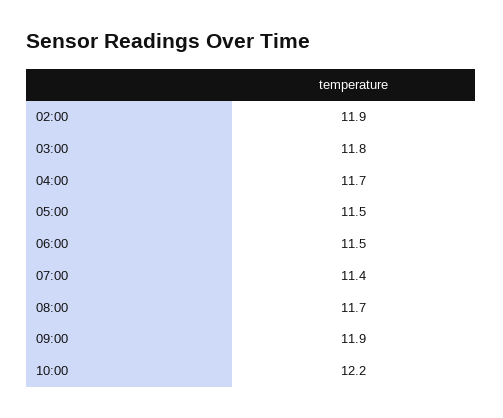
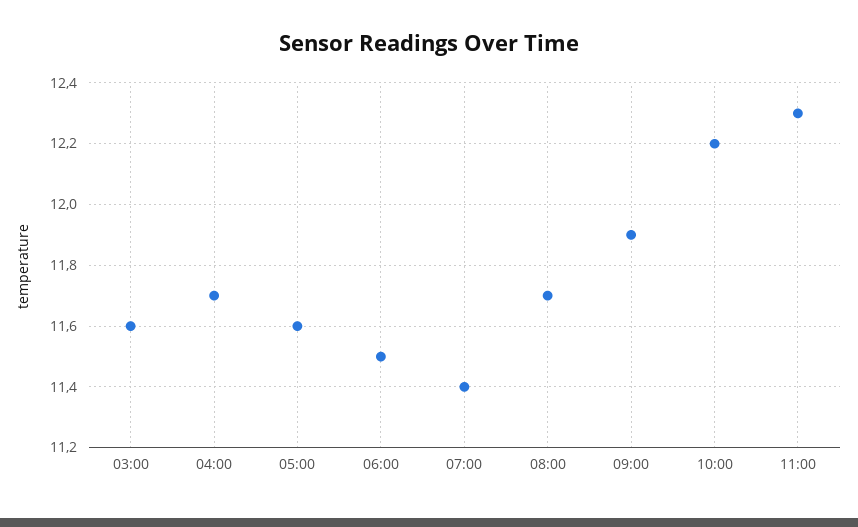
02:00: 11.9 -> none
03:00: 11.8 -> 11.6
05:00: 11.5 -> 11.6
11:00: none -> 12.3

